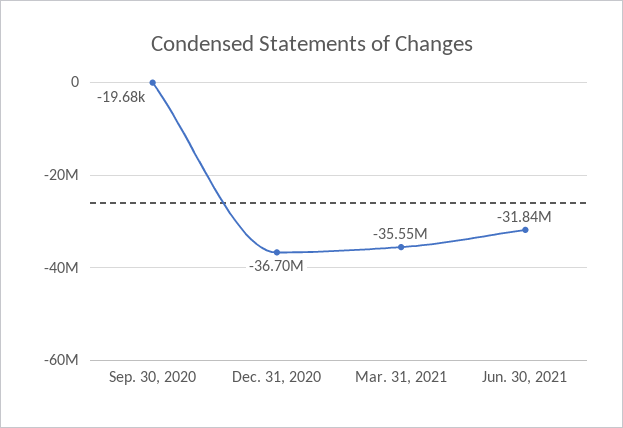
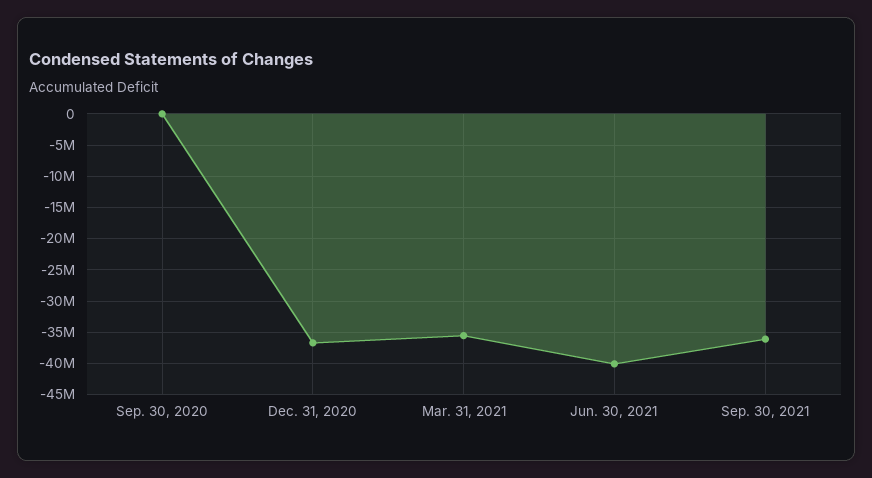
Jun. 30, 2021: -31840000 -> -40000000
Sep. 30, 2021: none -> -36000000

